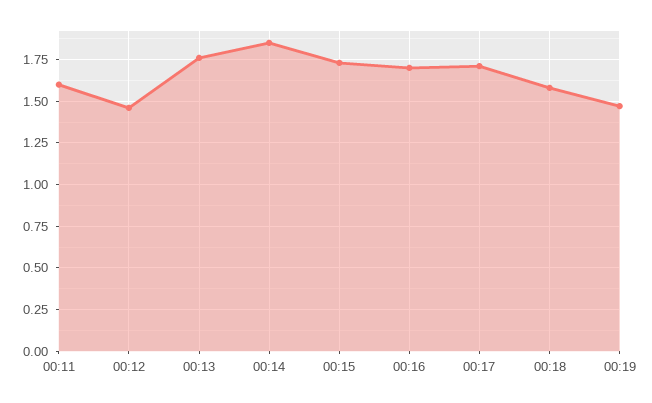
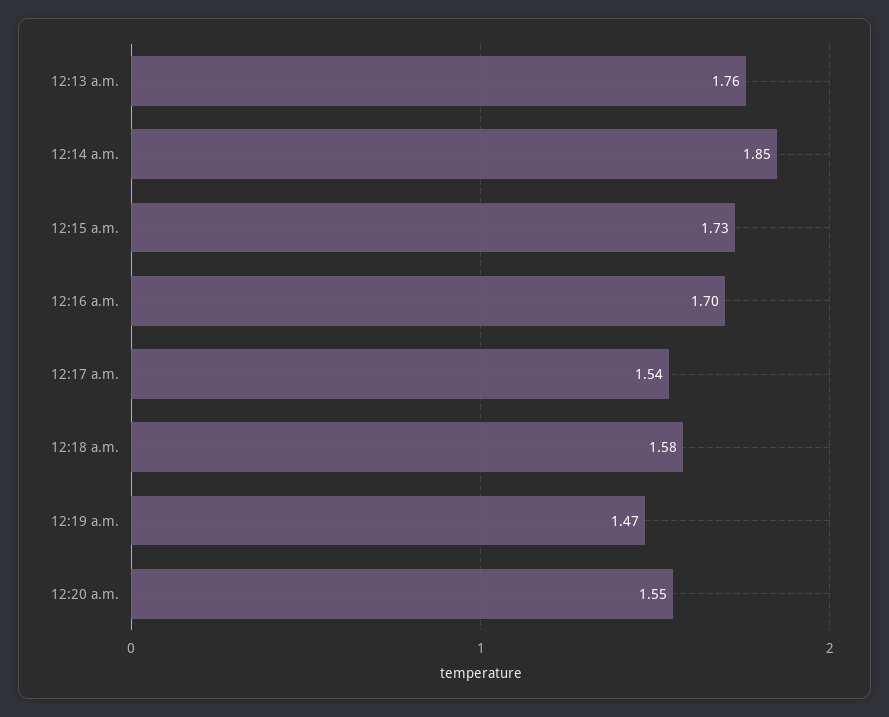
00:11: 1.6 -> none
00:12: 1.45 -> none
00:17: 1.7 -> 1.54
12:20 a.m.: none -> 1.55

